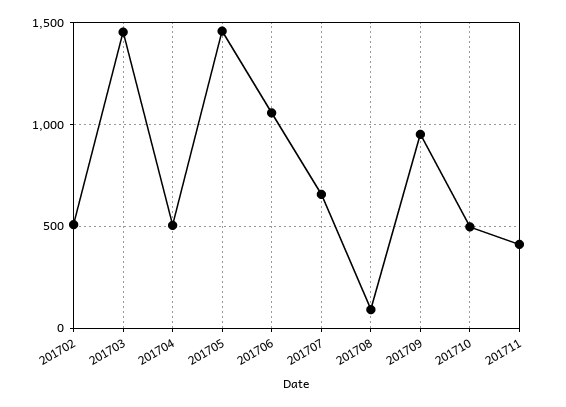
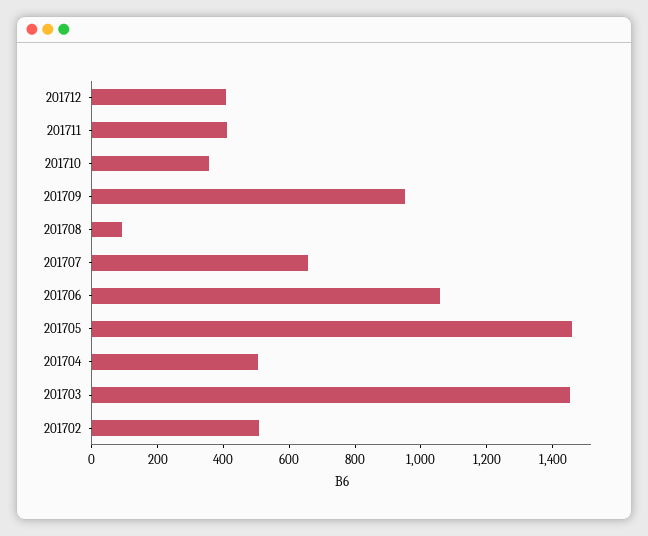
201710: 500 -> 350
201712: none -> 400

